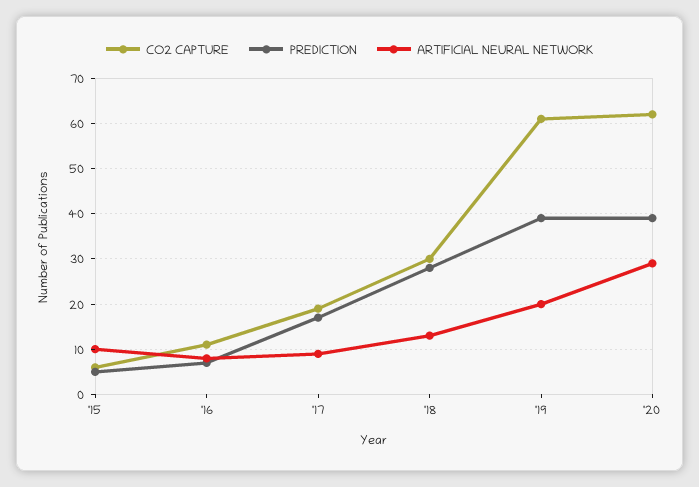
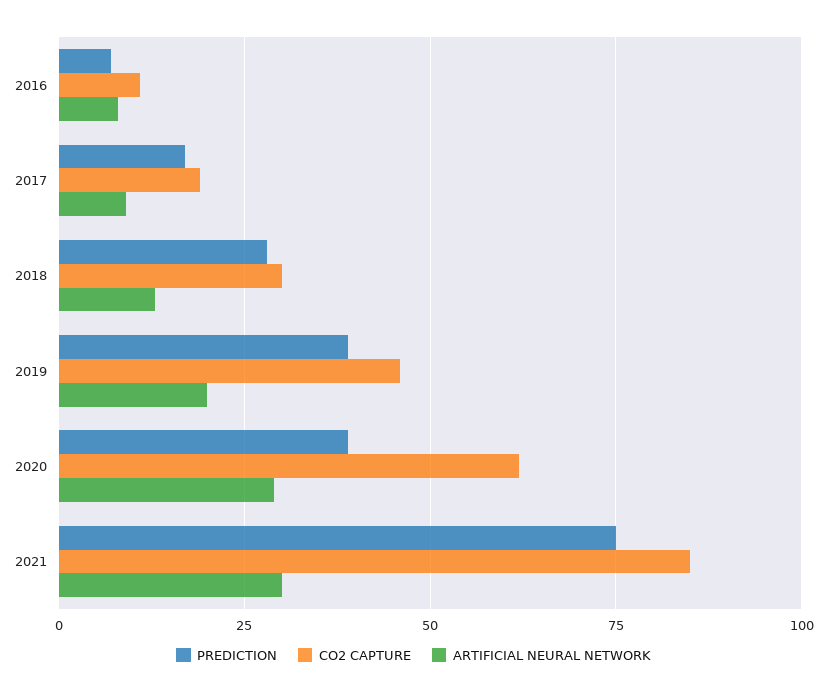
CO2 CAPTURE, '15: 5 -> none
PREDICTION, '15: 5 -> none
ARTIFICIAL NEURAL NETWORK, '15: 10 -> none
CO2 CAPTURE, '19: 60 -> 45
PREDICTION, 2021: none -> 75
CO2 CAPTURE, 2021: none -> 85
ARTIFICIAL NEURAL NETWORK, 2021: none -> 30

